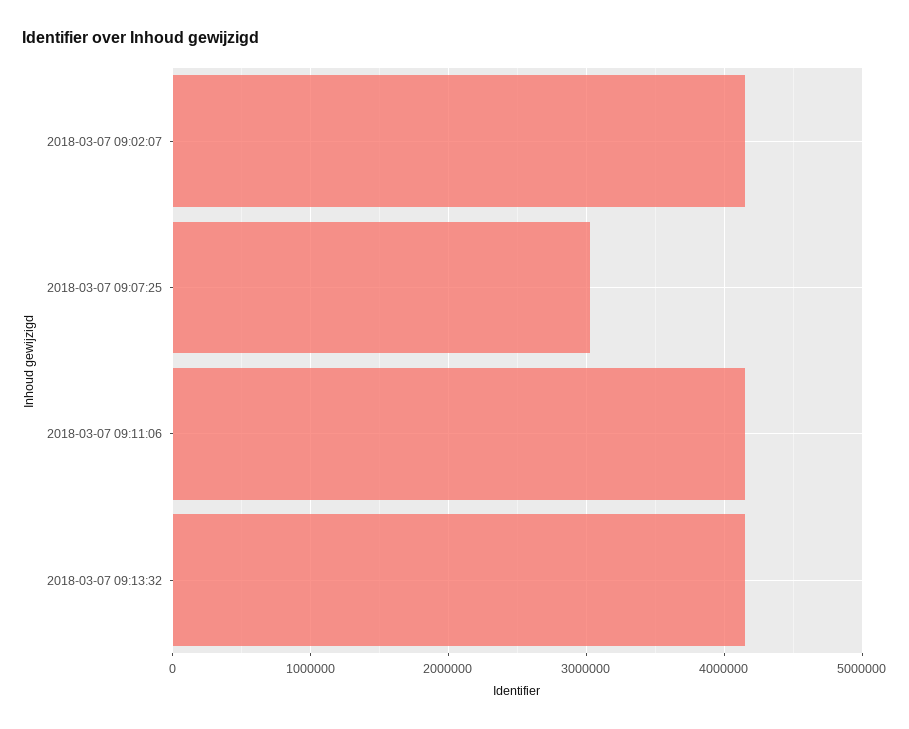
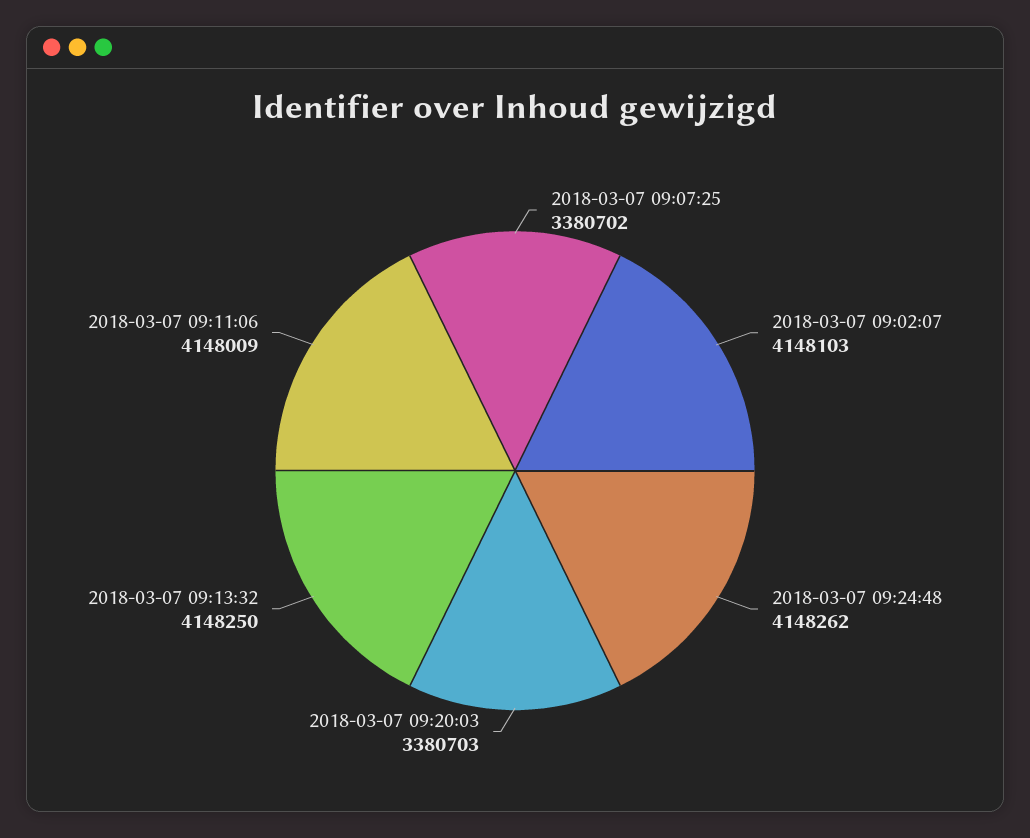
2018-03-07 09:07:25: 3000000 -> 3380702
2018-03-07 09:24:48: none -> 4148262
2018-03-07 09:20:03: none -> 3380703

